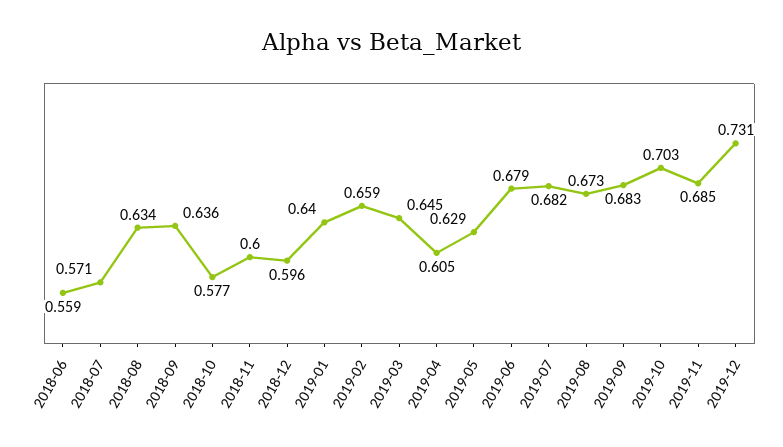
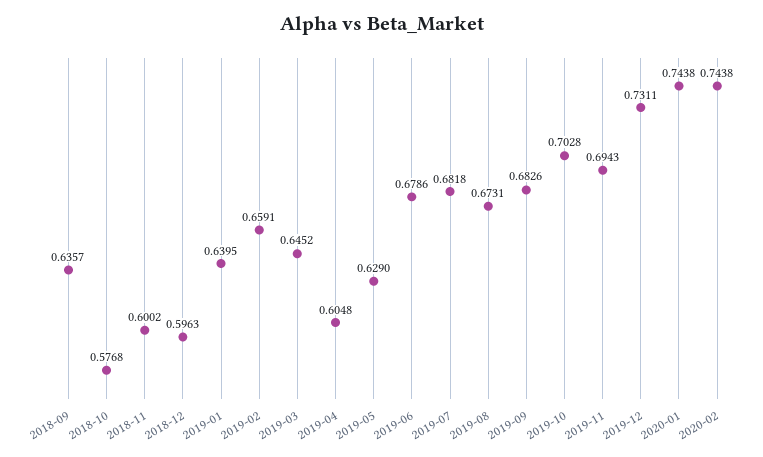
2018-06: 0.559 -> none
2018-07: 0.571 -> none
2018-08: 0.634 -> none
2019-11: 0.685 -> 0.6943
2020-01: none -> 0.7438
2020-02: none -> 0.7438

